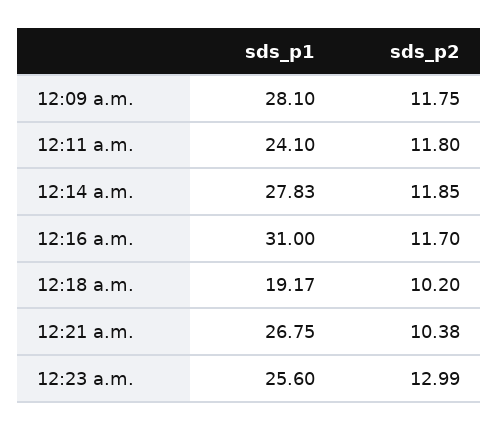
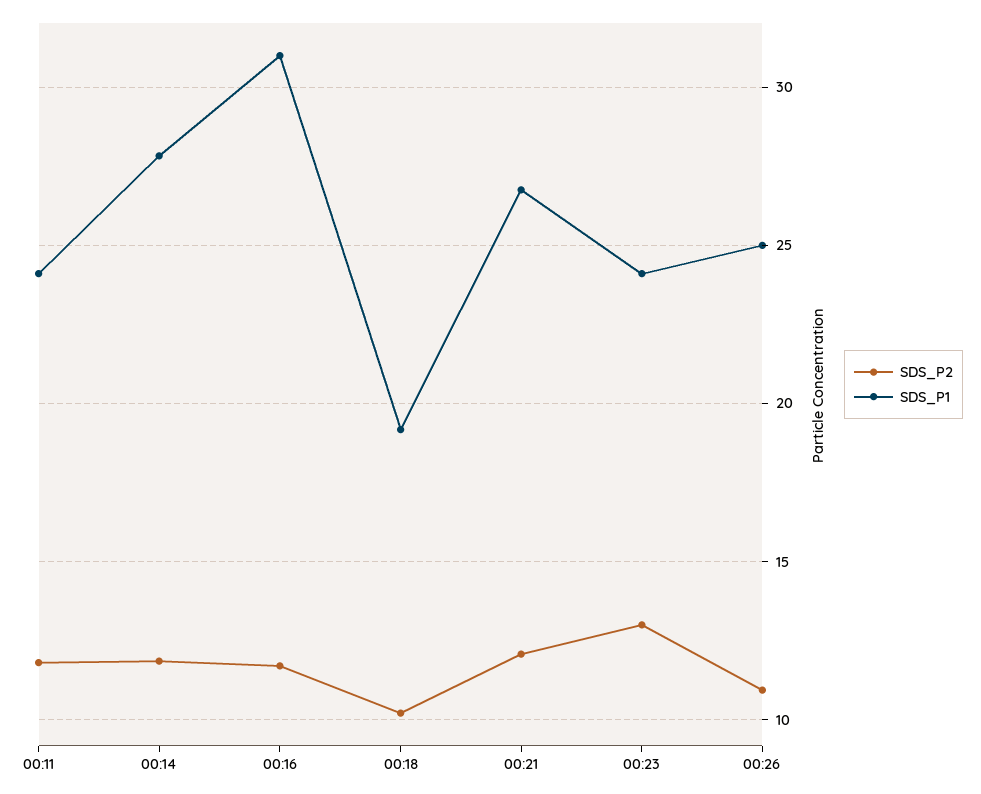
sds_p1, 12:09 a.m.: 28.1 -> none
sds_p2, 12:09 a.m.: 11.75 -> none
sds_p2, 12:21 a.m.: 10.38 -> 12
sds_p1, 12:23 a.m.: 25.6 -> 24
sds_p2, 00:26: none -> 11
sds_p1, 00:26: none -> 25

